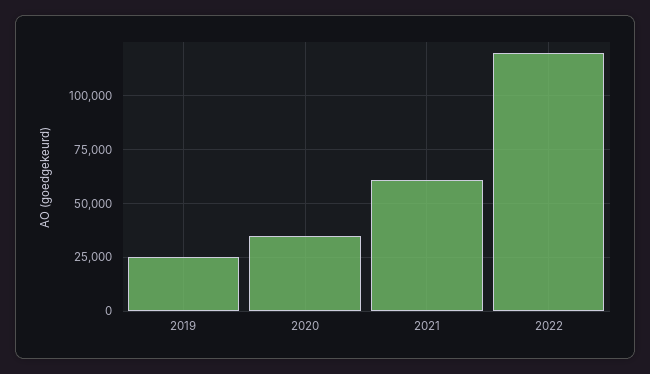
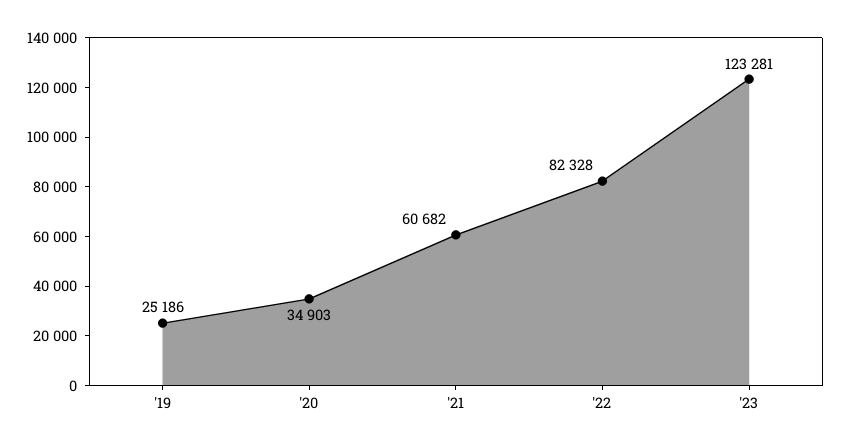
2022: 120000 -> 82328
'23: none -> 123281

